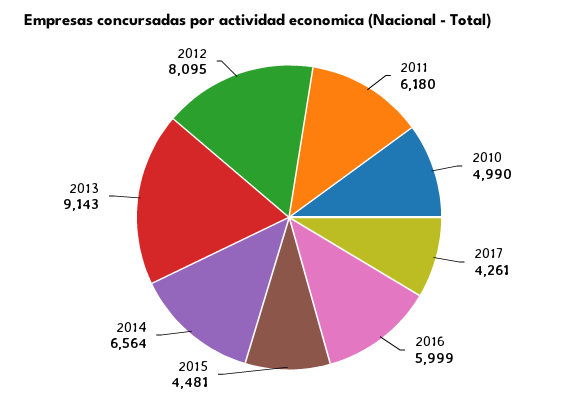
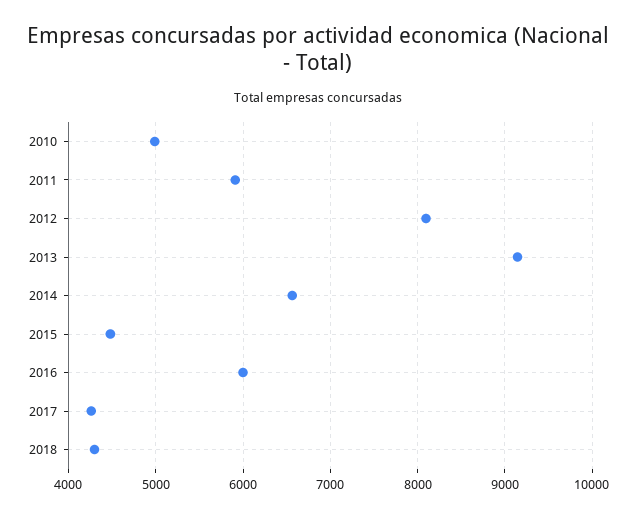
2011: 6180 -> 5900
2018: none -> 4300

